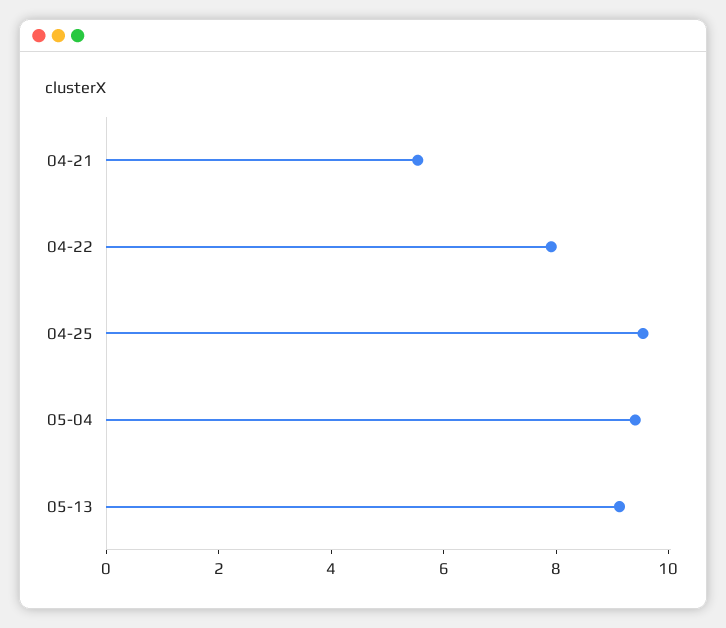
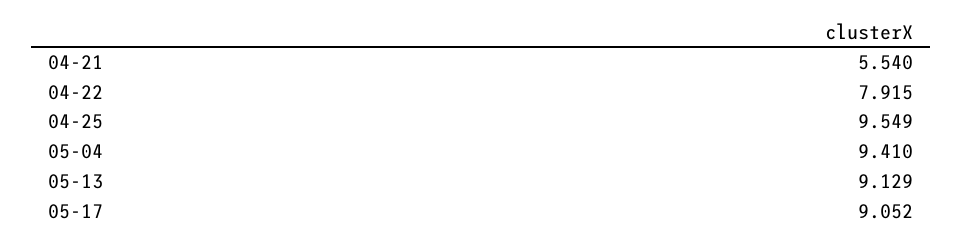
05-17: none -> 9.052

